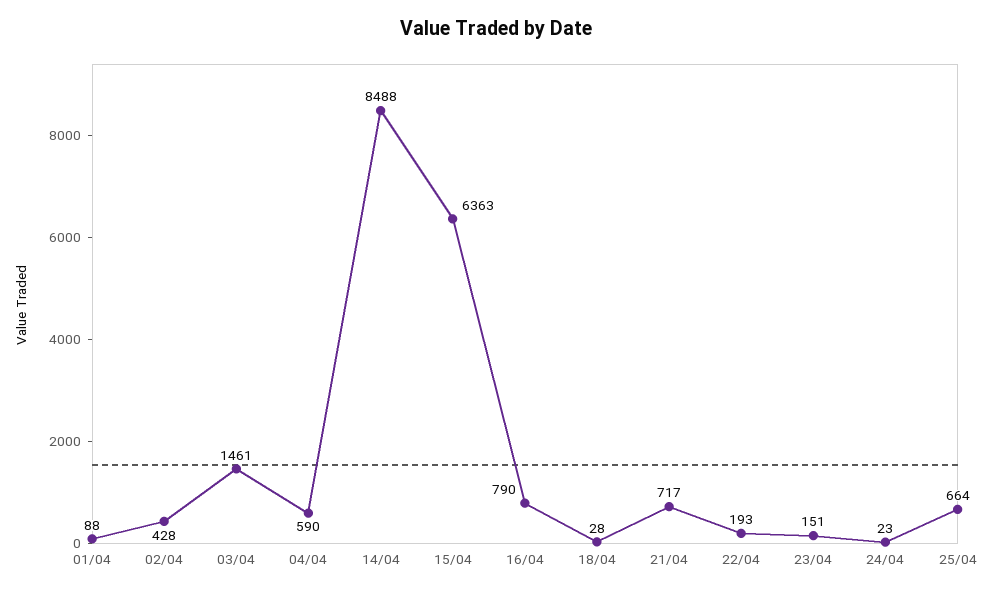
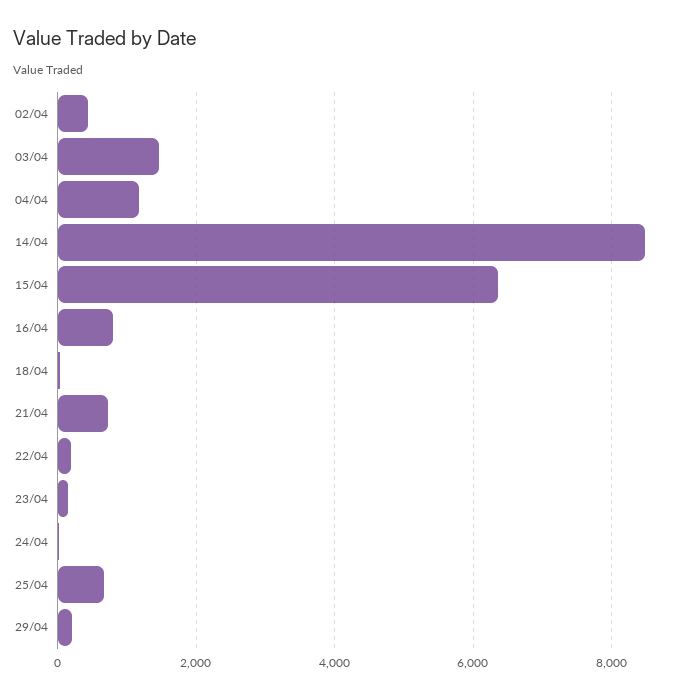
01/04: 88 -> none
04/04: 590 -> 1200
29/04: none -> 200

